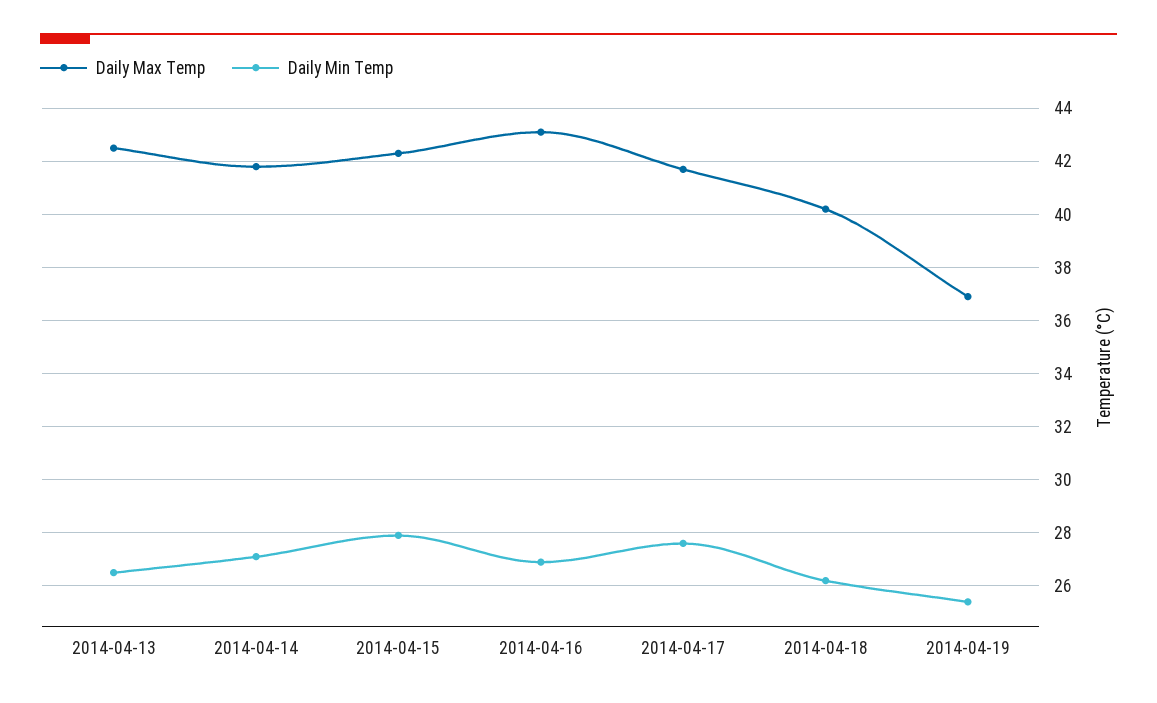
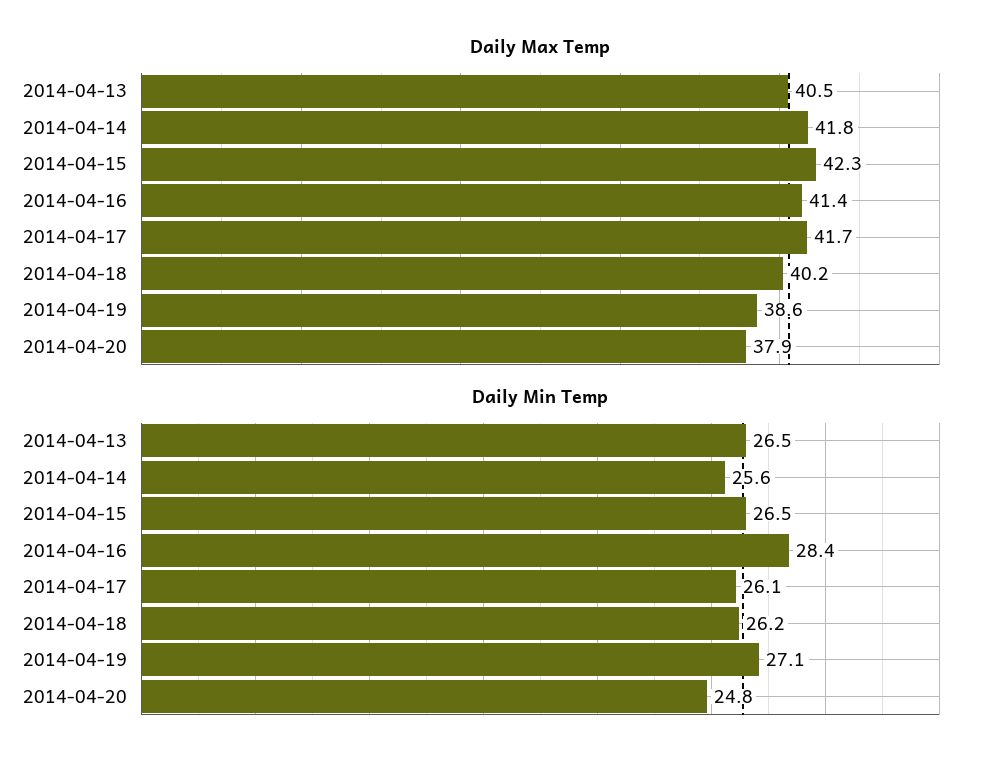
Daily Max Temp, 2014-04-13: 42.5 -> 40.5
Daily Min Temp, 2014-04-14: 27 -> 25.6
Daily Min Temp, 2014-04-15: 28 -> 26.5
Daily Max Temp, 2014-04-16: 43 -> 41.4
Daily Min Temp, 2014-04-16: 27 -> 28.4
Daily Min Temp, 2014-04-17: 27.5 -> 26.1
Daily Max Temp, 2014-04-19: 37 -> 38.6
Daily Min Temp, 2014-04-19: 25.5 -> 27.1
Daily Max Temp, 2014-04-20: none -> 37.9
Daily Min Temp, 2014-04-20: none -> 24.8

